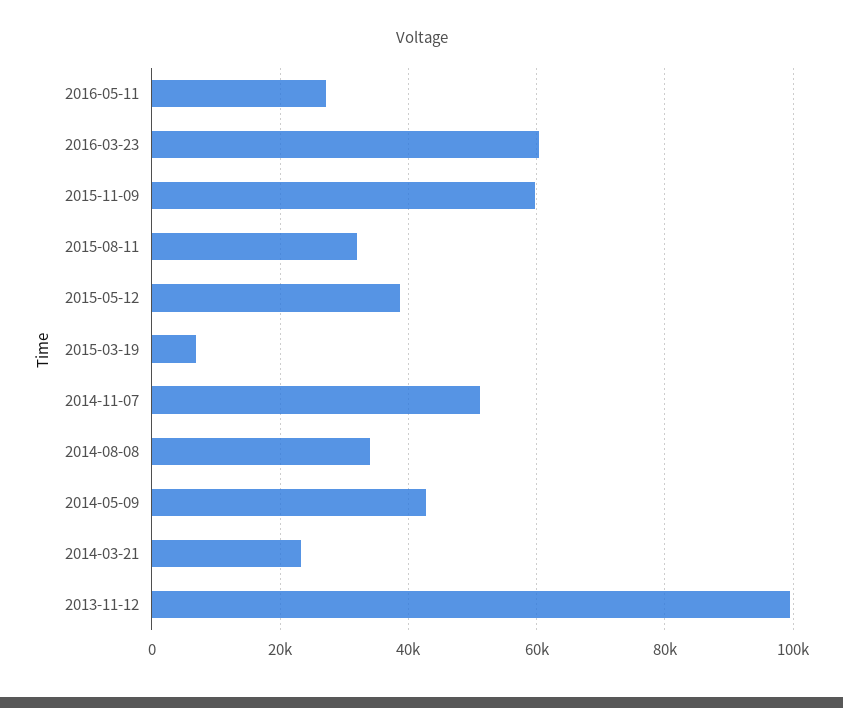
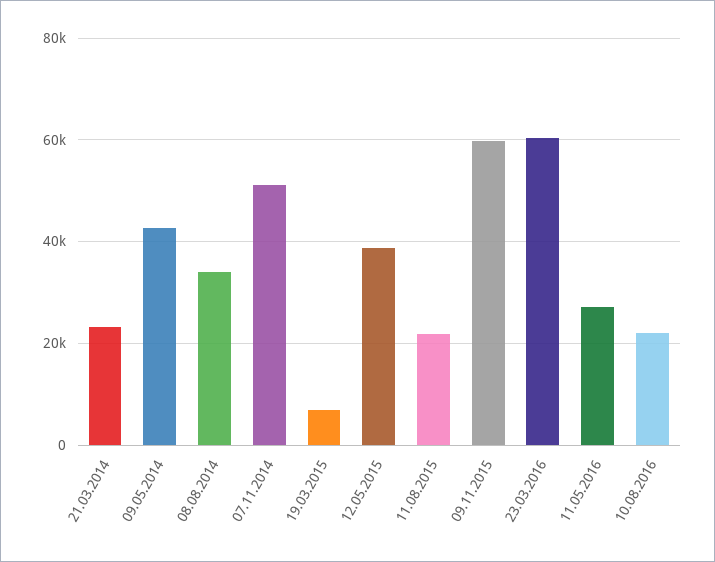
2015-08-11: 32000 -> 22000
2013-11-12: 100000 -> none
10.08.2016: none -> 22000

